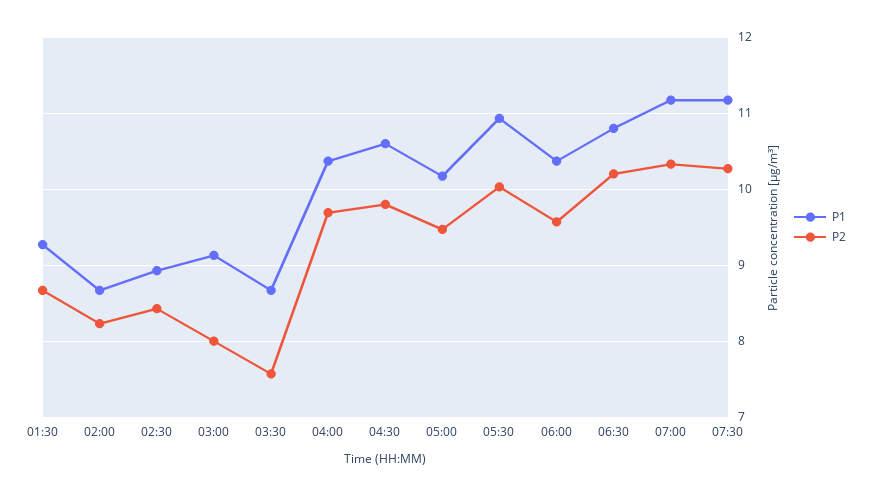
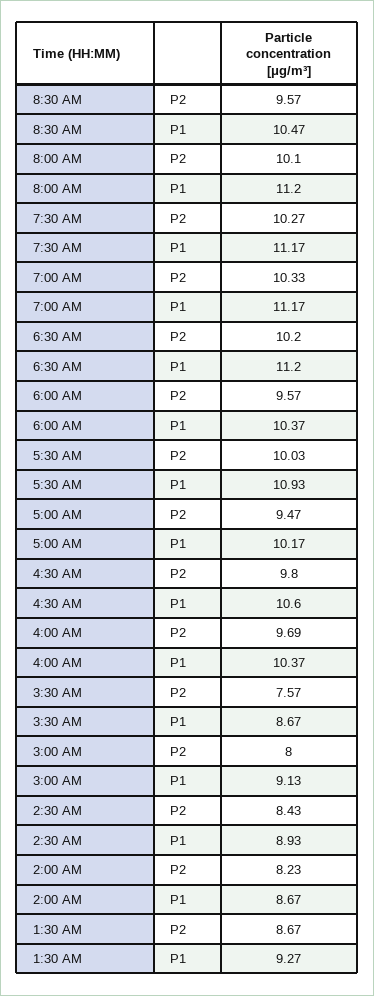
P1, 06:30: 10.8 -> 11.2
P2, 8:30 AM: none -> 9.57
P1, 8:30 AM: none -> 10.47
P2, 8:00 AM: none -> 10.1
P1, 8:00 AM: none -> 11.2

